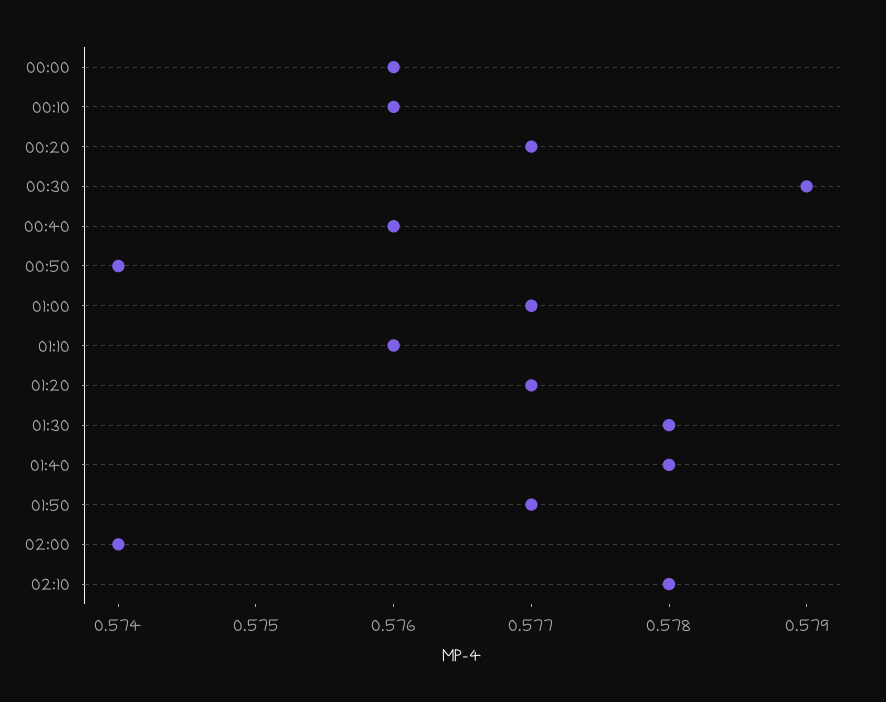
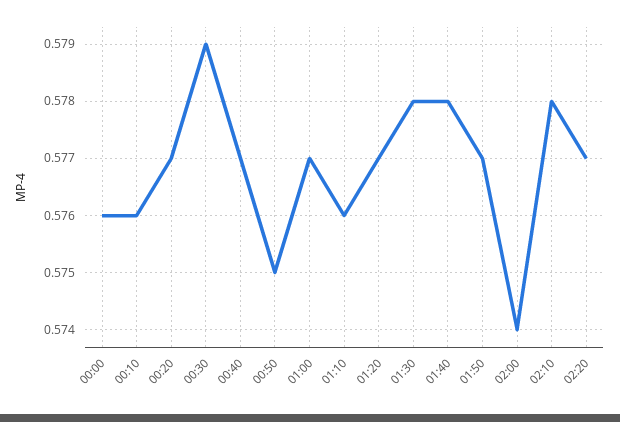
00:40: 0.576 -> 0.577
00:50: 0.574 -> 0.575
02:20: none -> 0.577

